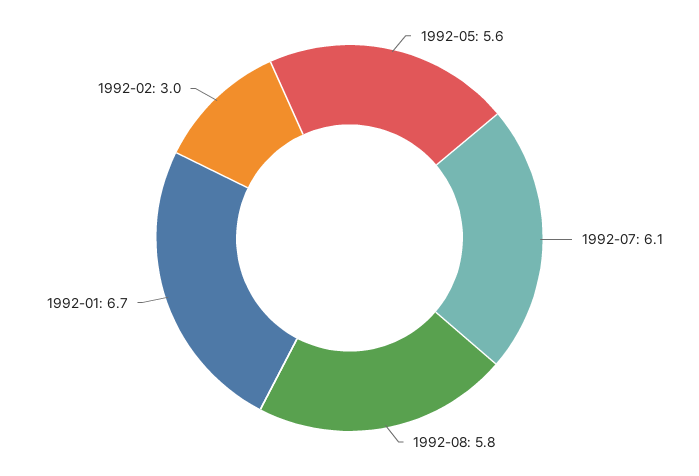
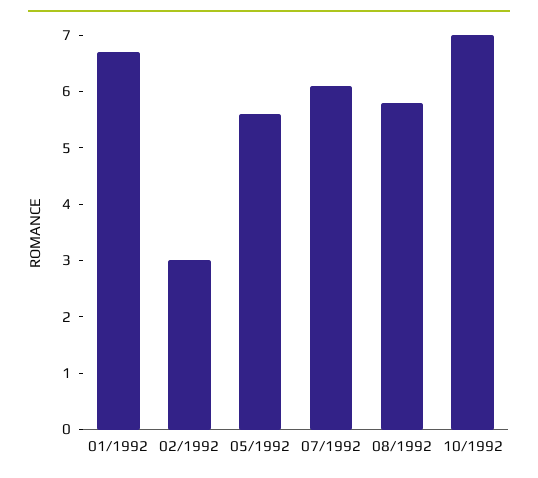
10/1992: none -> 7

